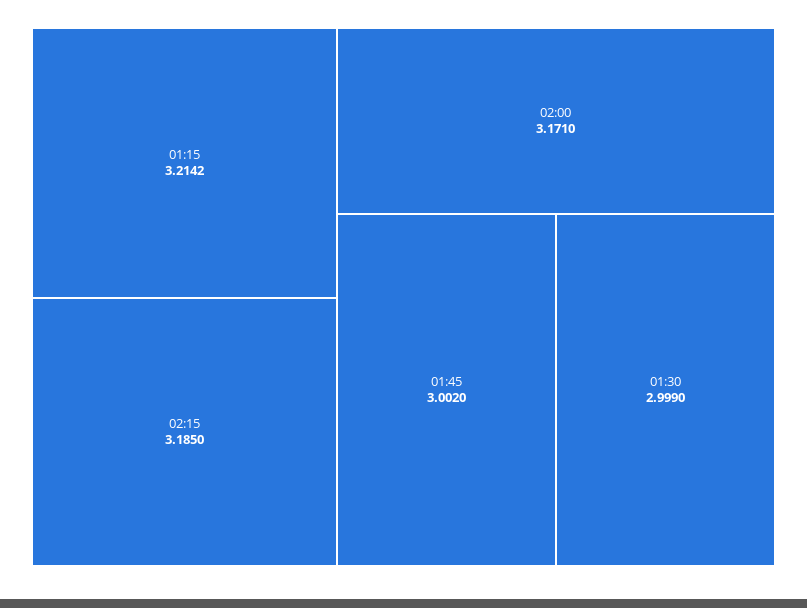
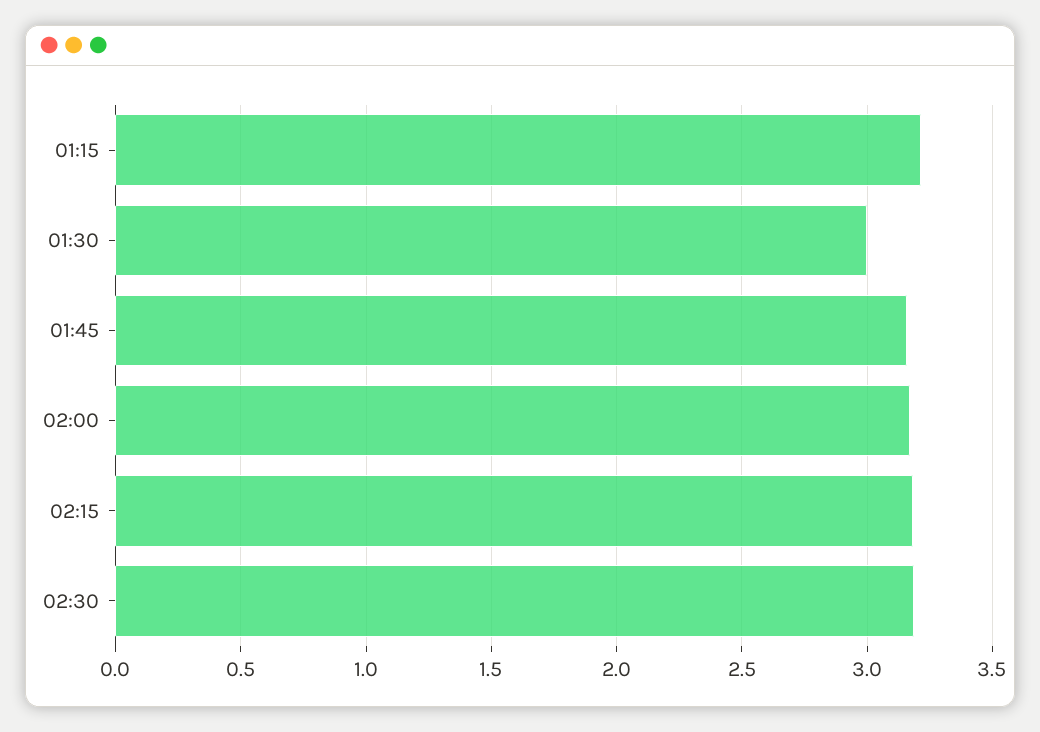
01:45: 3.002 -> 3.15
02:30: none -> 3.2

